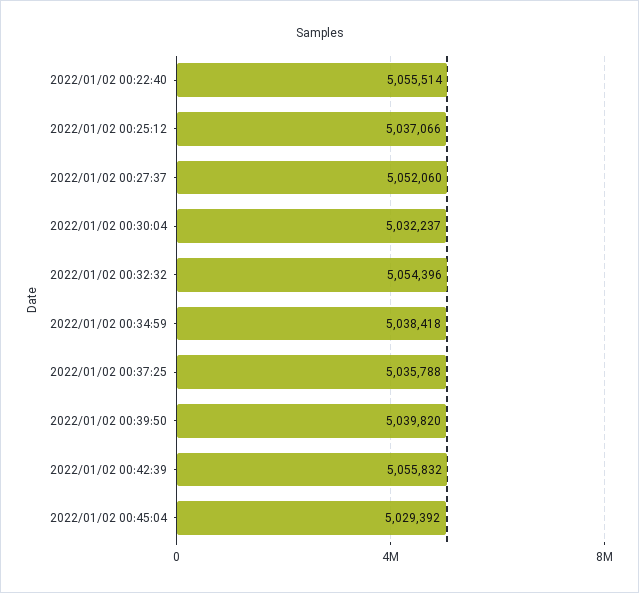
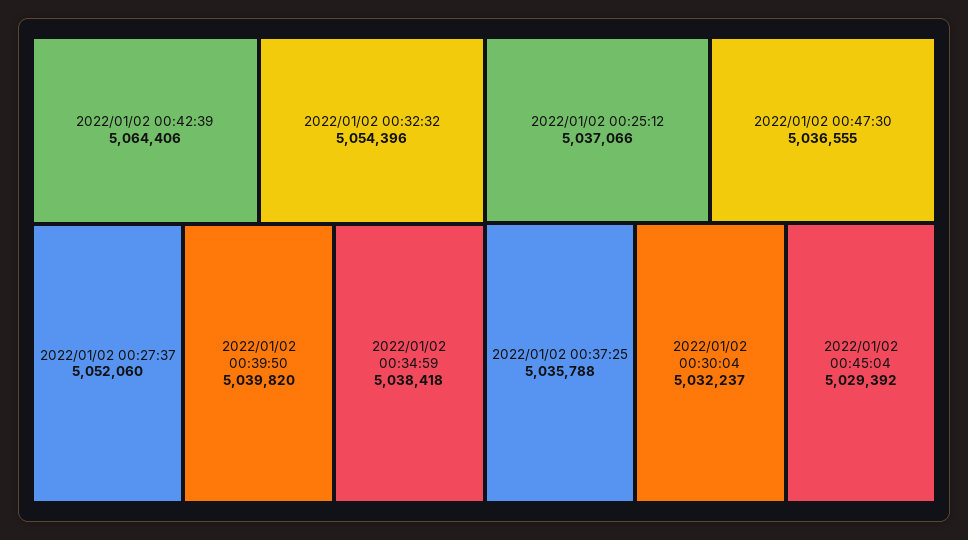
2022/01/02 00:22:40: 5055514 -> none
2022/01/02 00:42:39: 5055832 -> 5064406
2022/01/02 00:47:30: none -> 5036555

